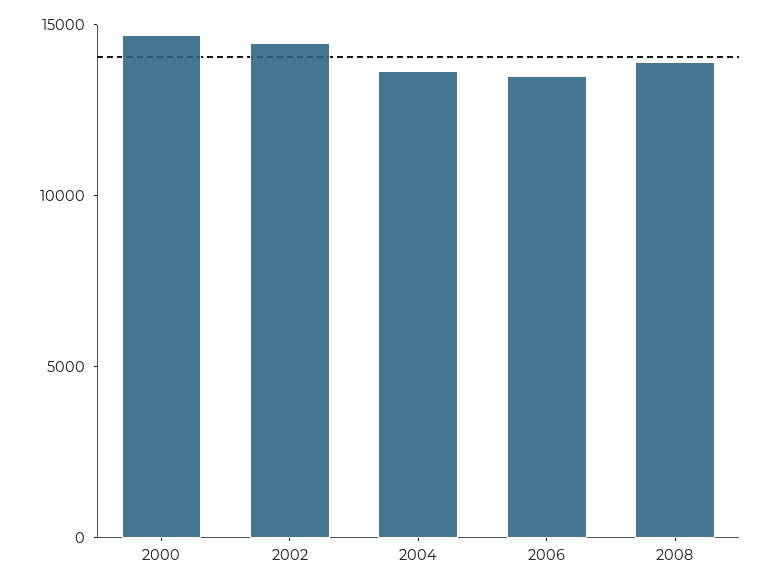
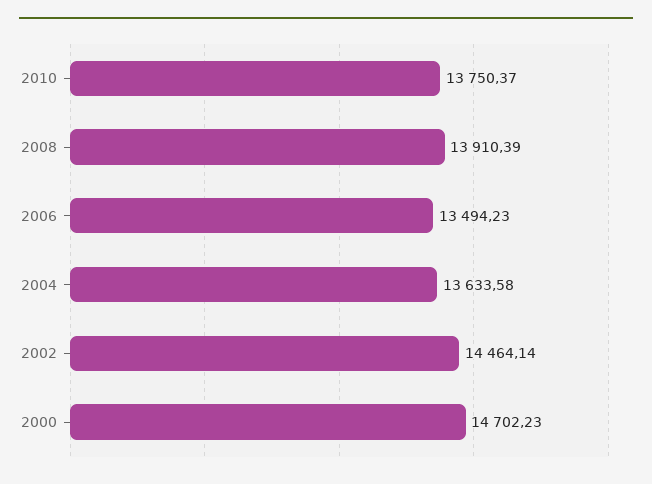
2010: none -> 13750.37

